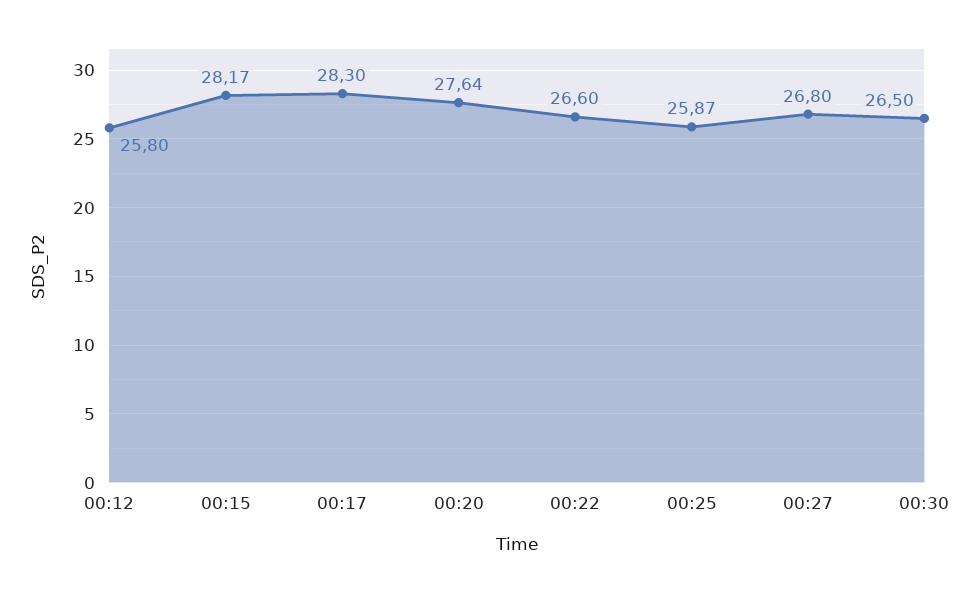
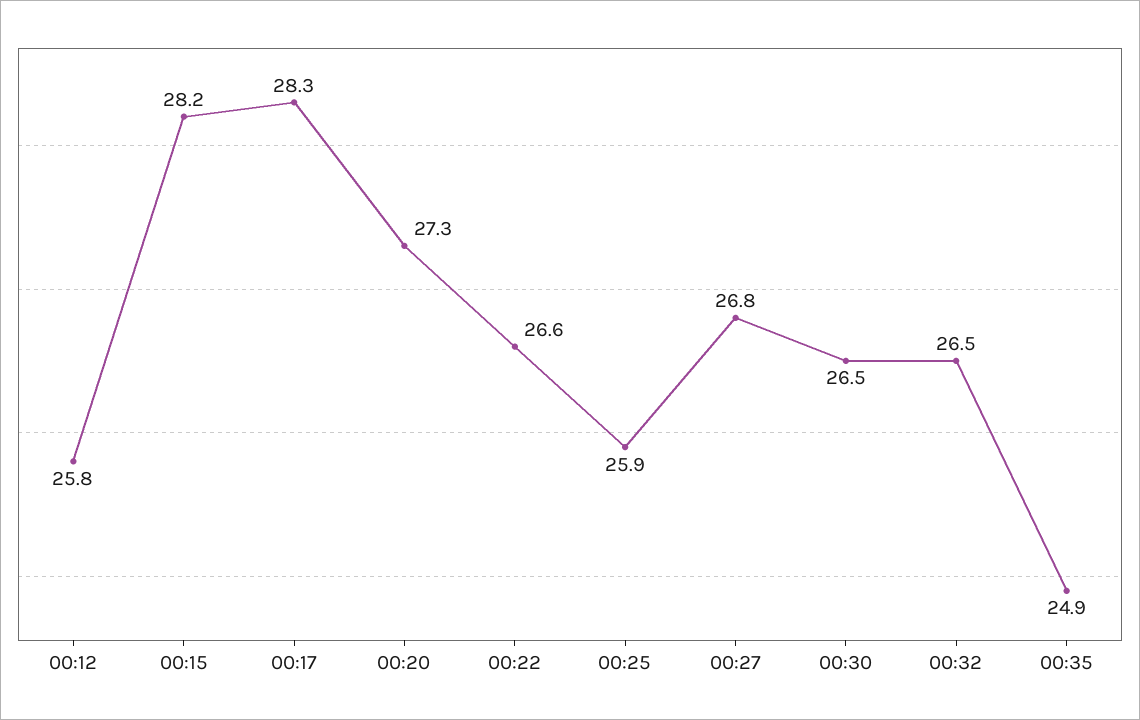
00:20: 27.64 -> 27.3
00:32: none -> 26.5
00:35: none -> 24.9

